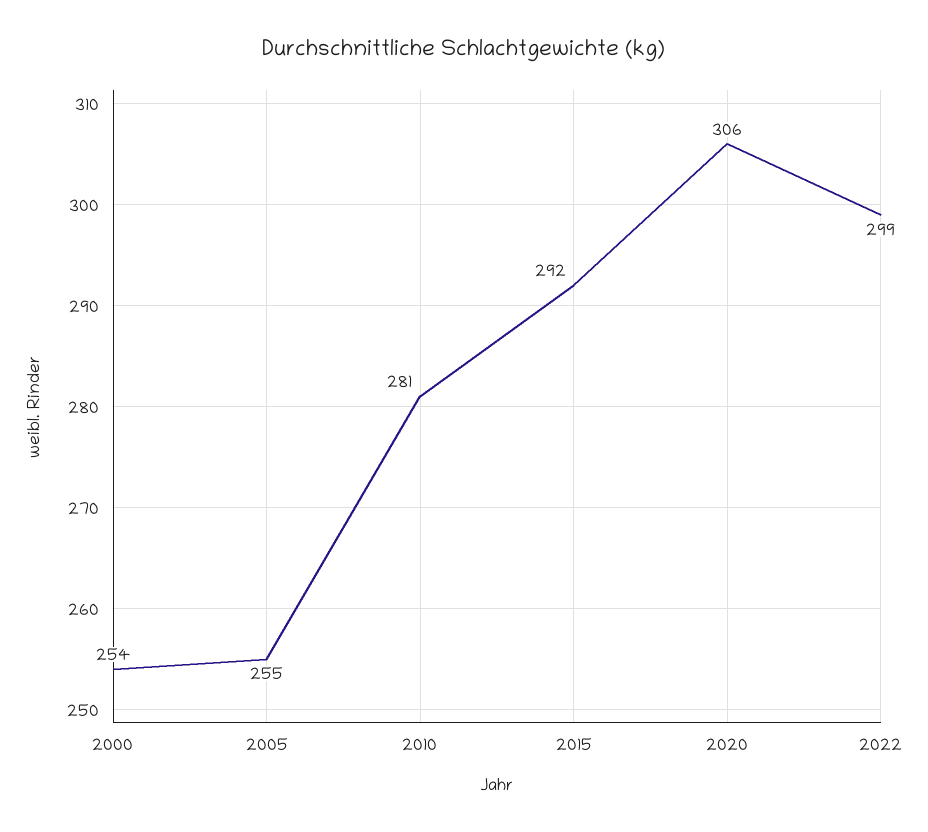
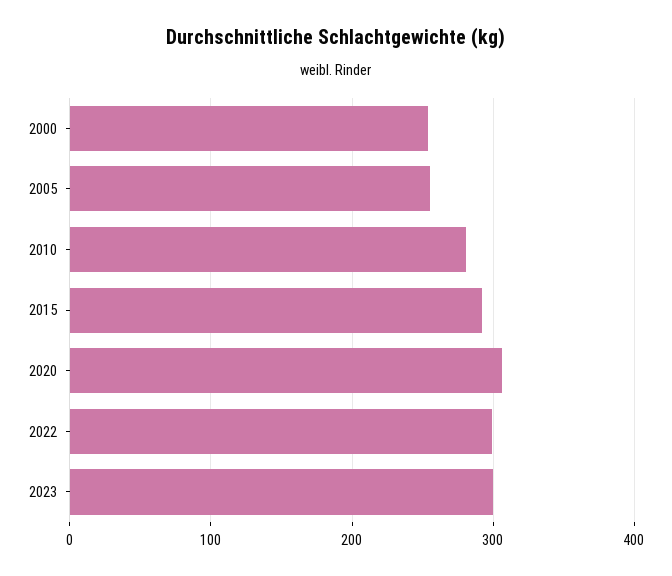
2023: none -> 300

